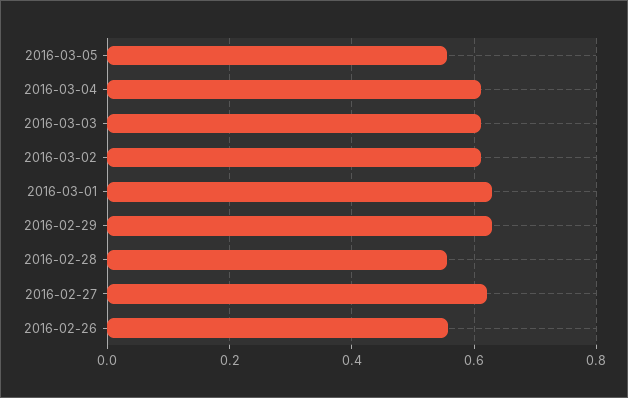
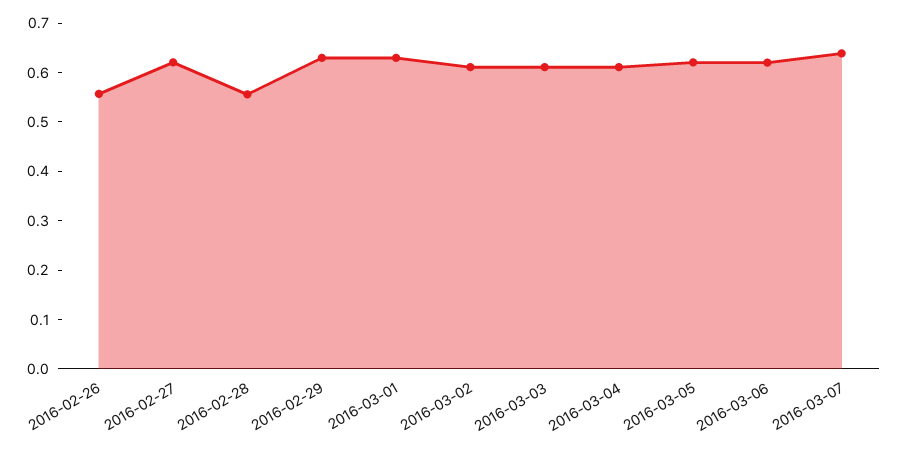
2016-03-05: 0.56 -> 0.62
2016-03-06: none -> 0.62
2016-03-07: none -> 0.64

